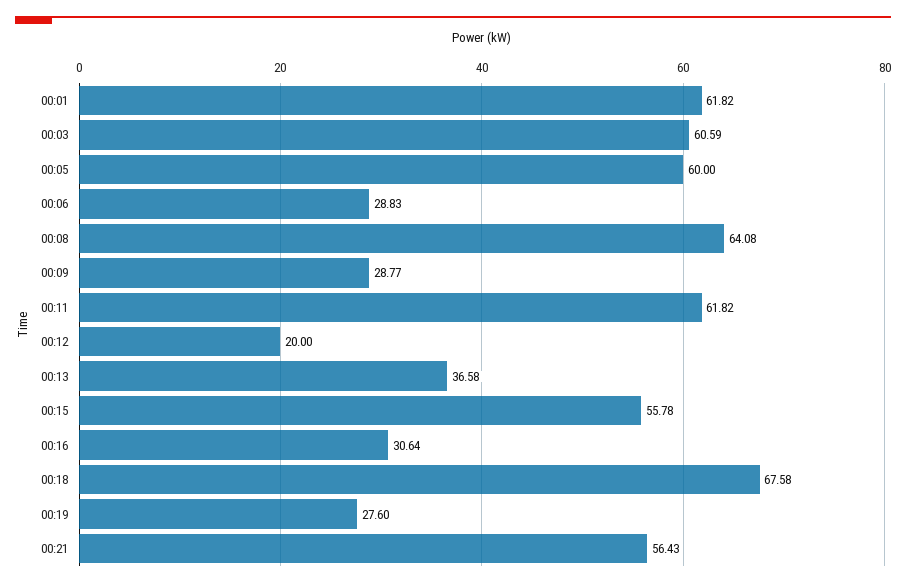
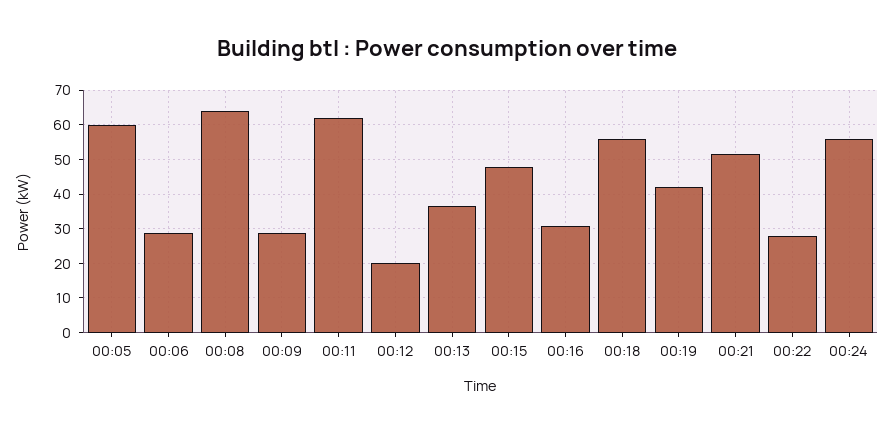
00:01: 61.82 -> none
00:03: 60.59 -> none
00:15: 55.78 -> 48
00:18: 67.58 -> 56
00:19: 27.6 -> 42
00:21: 56.43 -> 52
00:22: none -> 28
00:24: none -> 56

